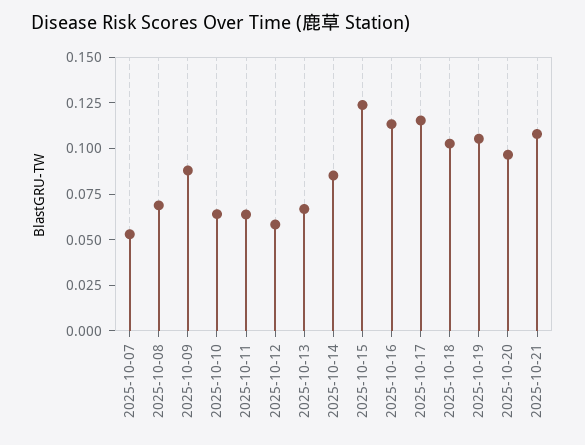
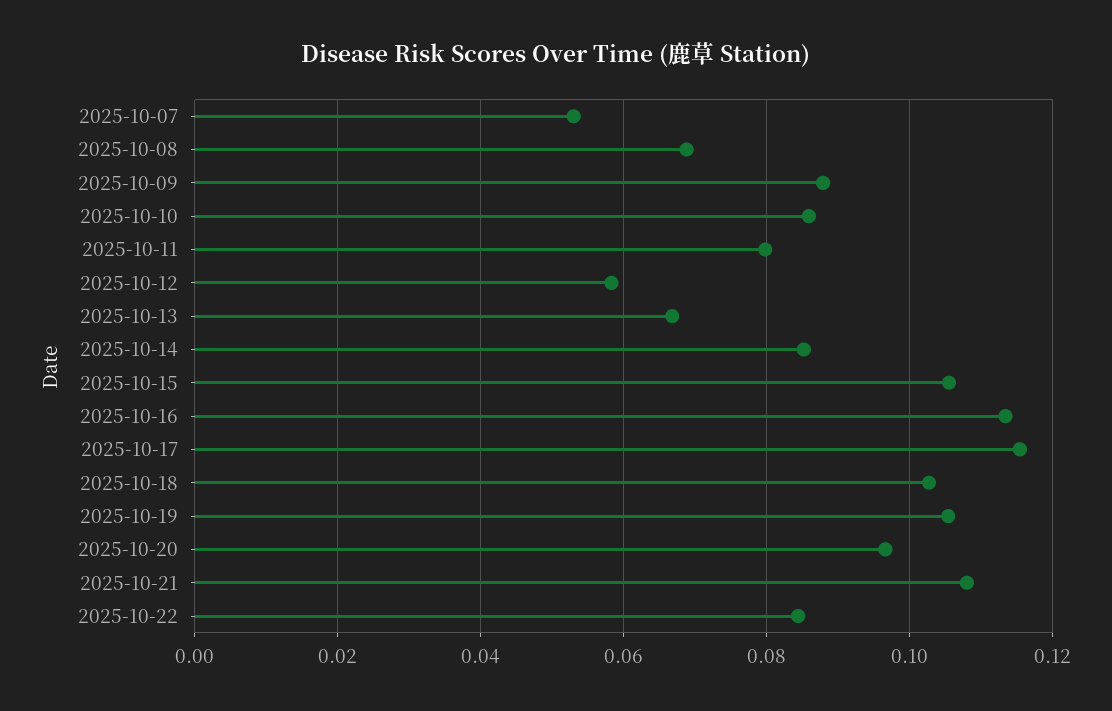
2025-10-10: 0.065 -> 0.086
2025-10-11: 0.065 -> 0.08
2025-10-15: 0.125 -> 0.106
2025-10-22: none -> 0.084

